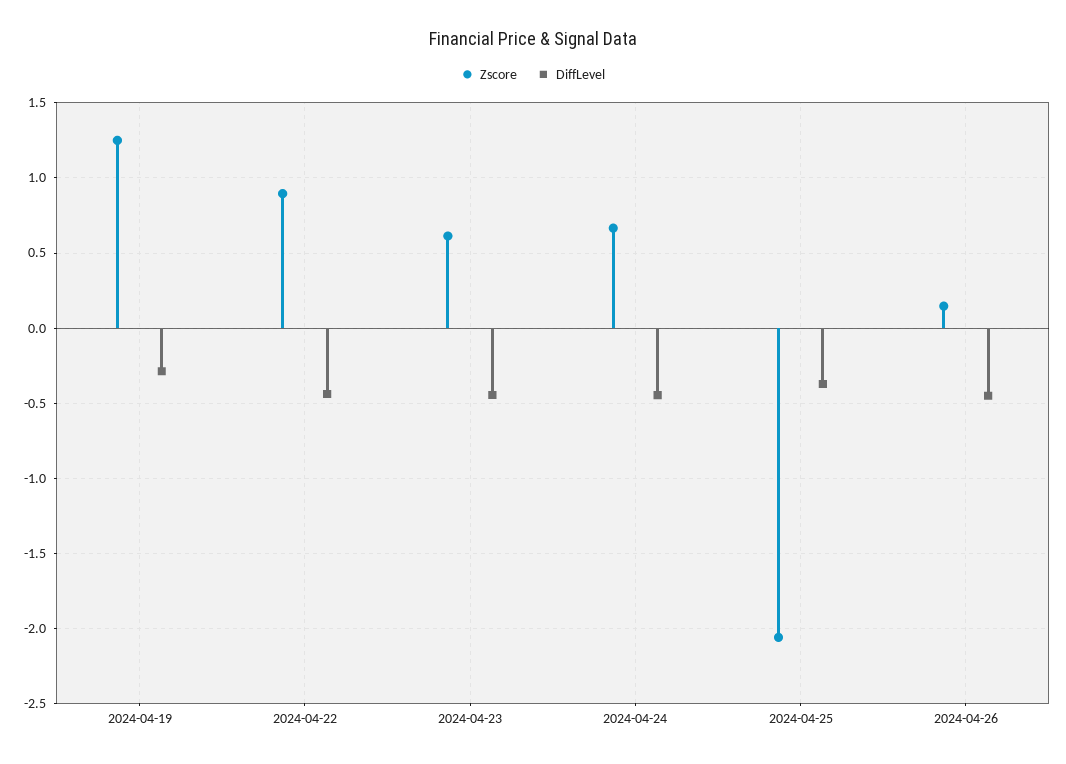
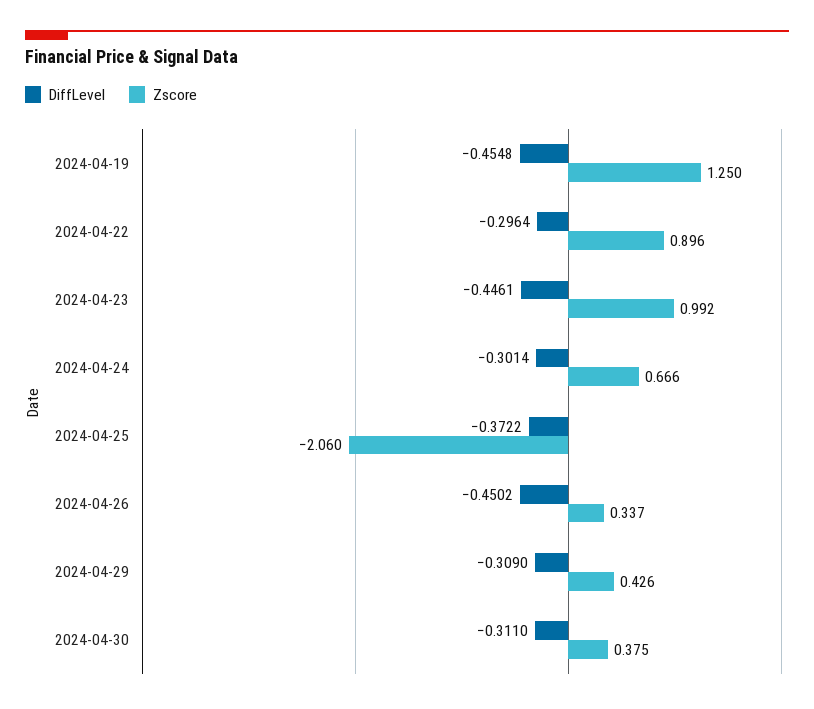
DiffLevel, 2024-04-19: -0.3 -> -0.4548
DiffLevel, 2024-04-22: -0.45 -> -0.2964
Zscore, 2024-04-23: 0.6 -> 0.992
DiffLevel, 2024-04-24: -0.45 -> -0.3014
Zscore, 2024-04-26: 0.15 -> 0.337
DiffLevel, 2024-04-29: none -> -0.309
Zscore, 2024-04-29: none -> 0.426
DiffLevel, 2024-04-30: none -> -0.311
Zscore, 2024-04-30: none -> 0.375

